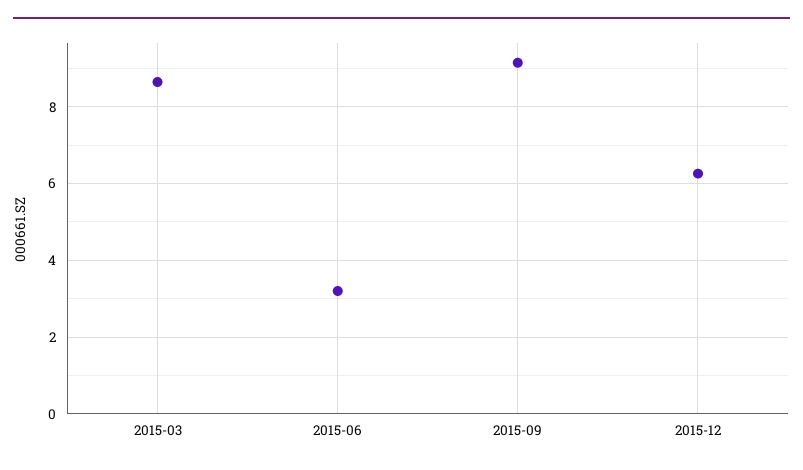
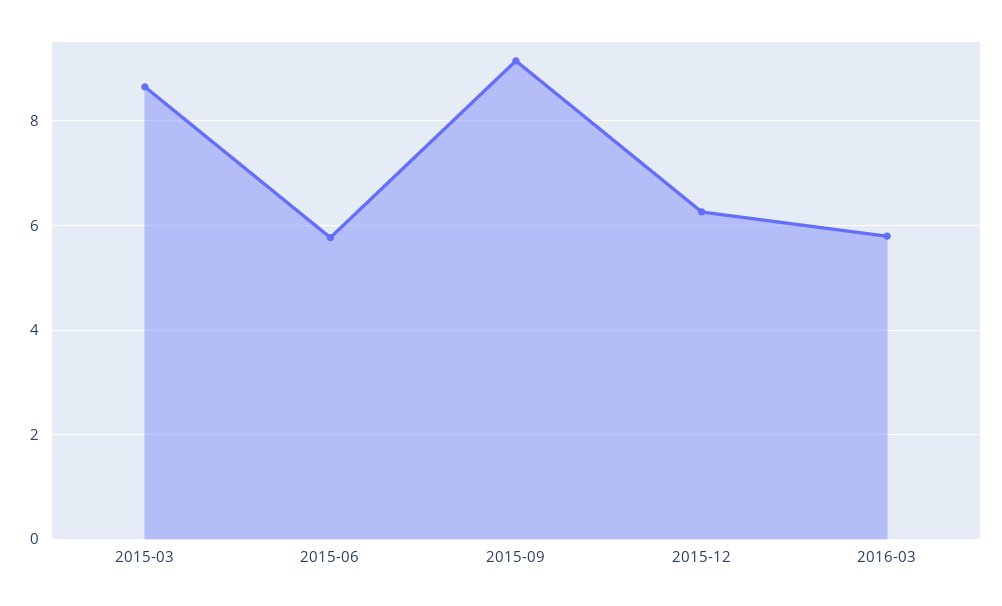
2015-06: 3.2 -> 5.8
2016-03: none -> 5.8

